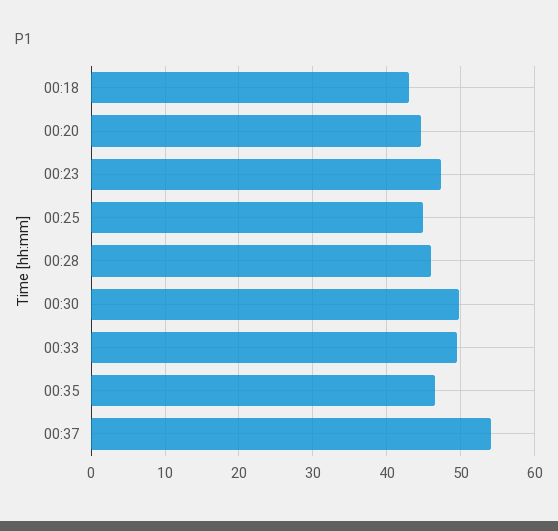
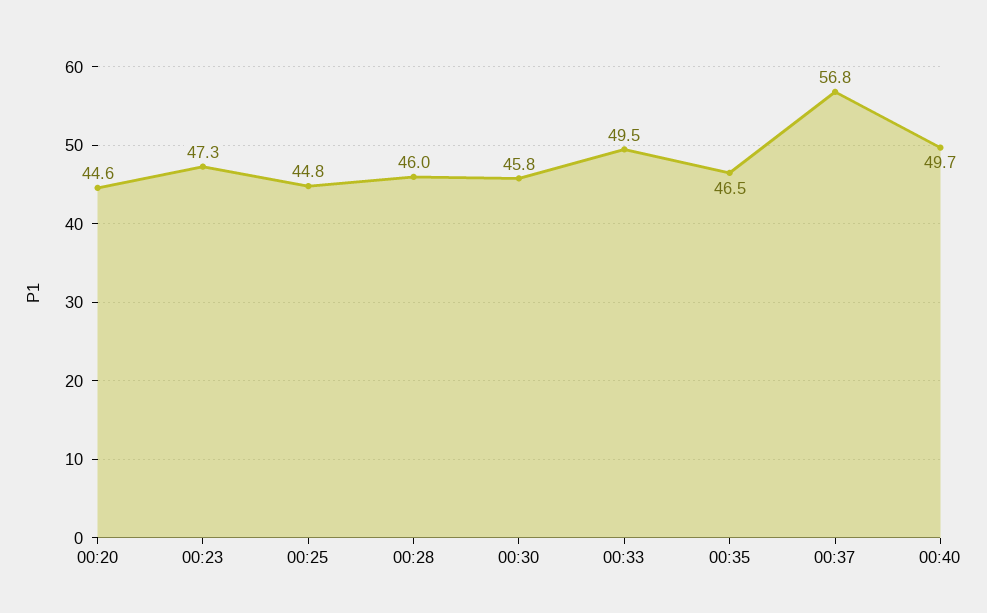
00:18: 43 -> none
00:30: 50 -> 45.8
00:37: 54 -> 56.8
00:40: none -> 49.7

